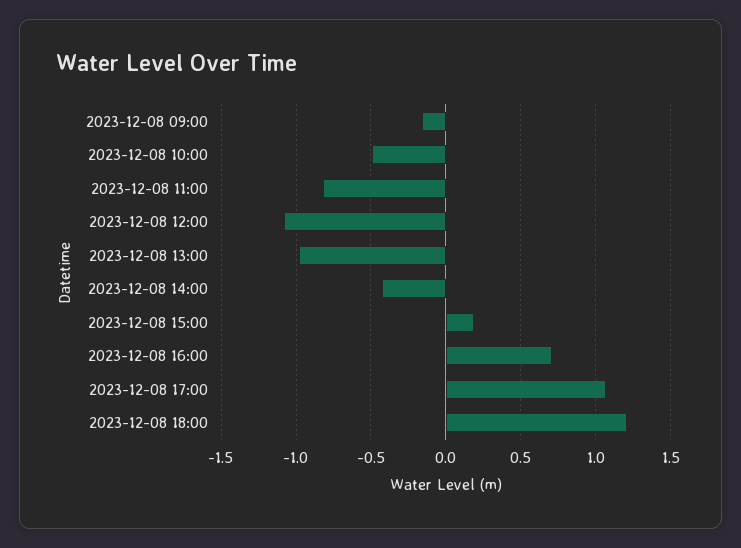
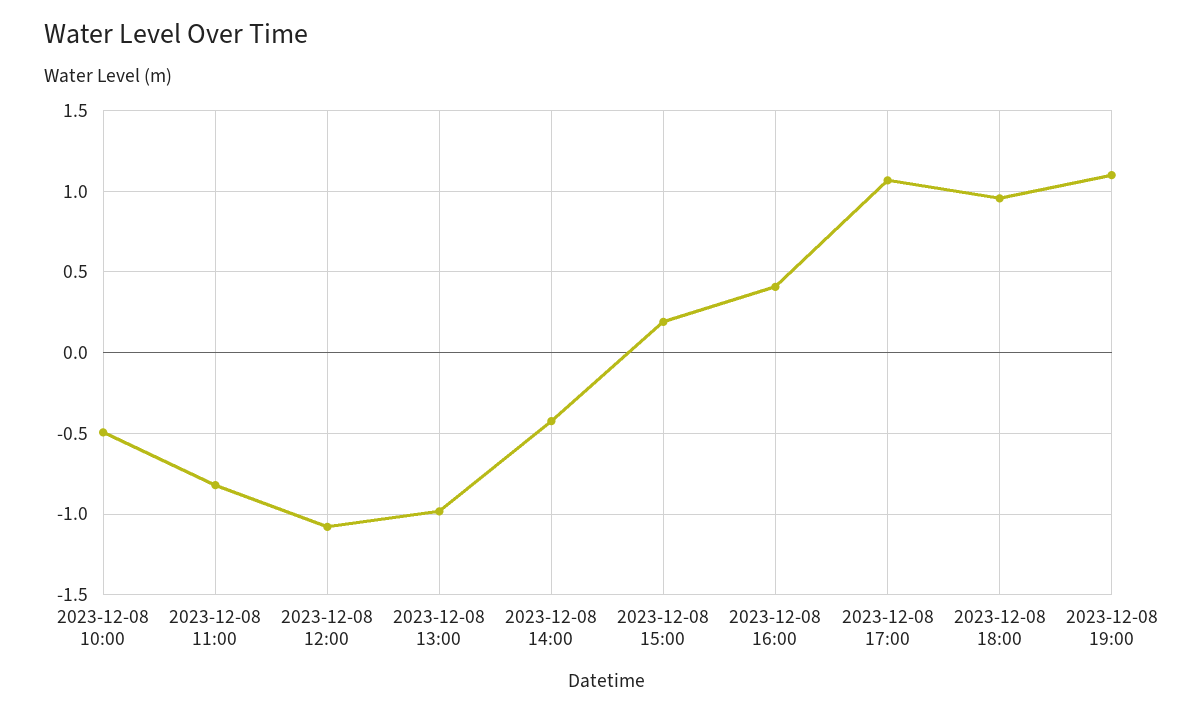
2023-12-08 09:00: -0.15 -> none
2023-12-08 16:00: 0.7 -> 0.4
2023-12-08 18:00: 1.2 -> 0.95
2023-12-08 19:00: none -> 1.1

